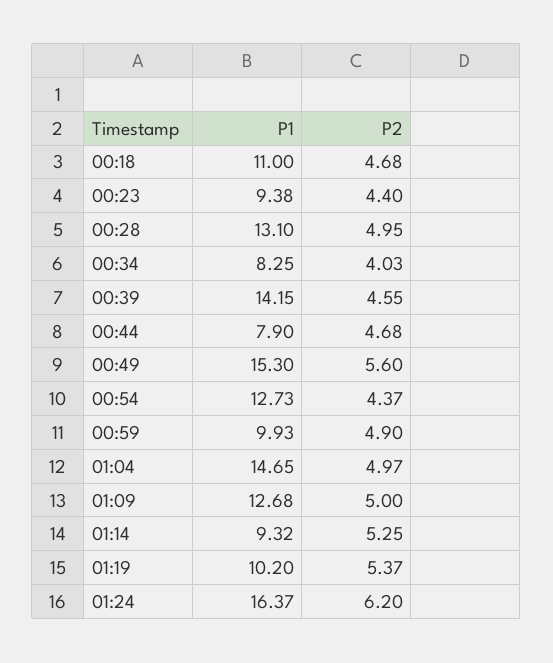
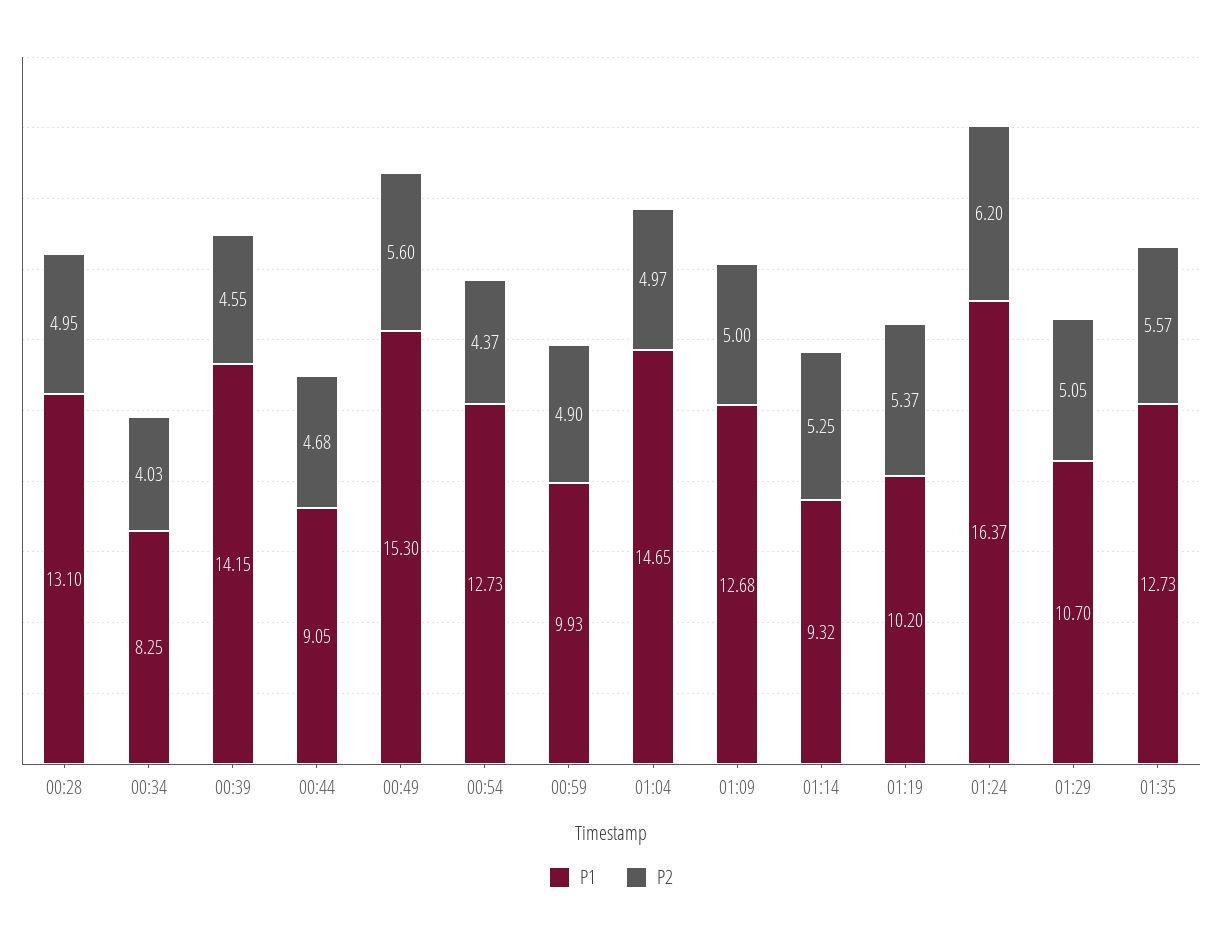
P1, 00:18: 11 -> none
P2, 00:18: 4.68 -> none
P1, 00:23: 9.38 -> none
P2, 00:23: 4.4 -> none
P1, 00:44: 7.9 -> 9.05
P1, 01:29: none -> 10.7
P2, 01:29: none -> 5.05
P1, 01:35: none -> 12.73
P2, 01:35: none -> 5.57

